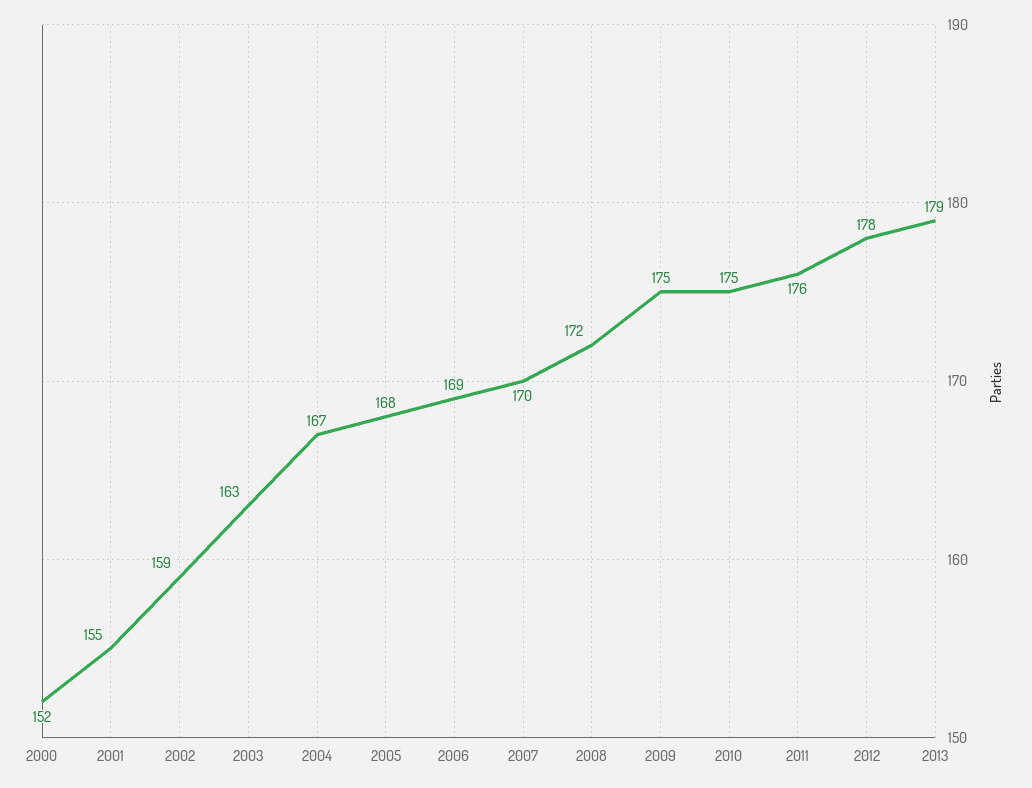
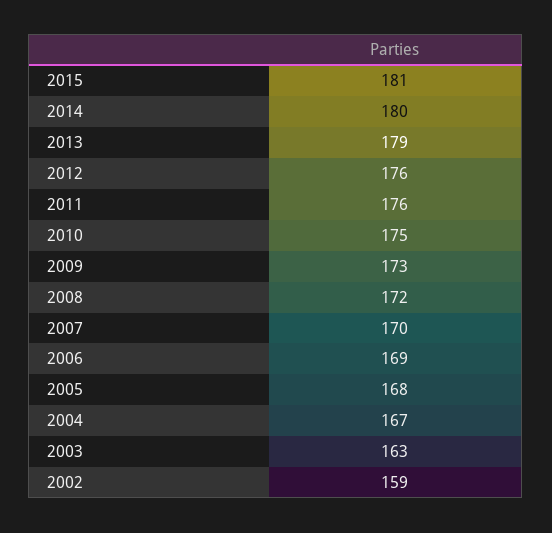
2000: 152 -> none
2001: 155 -> none
2009: 175 -> 173
2012: 178 -> 176
2015: none -> 181
2014: none -> 180

